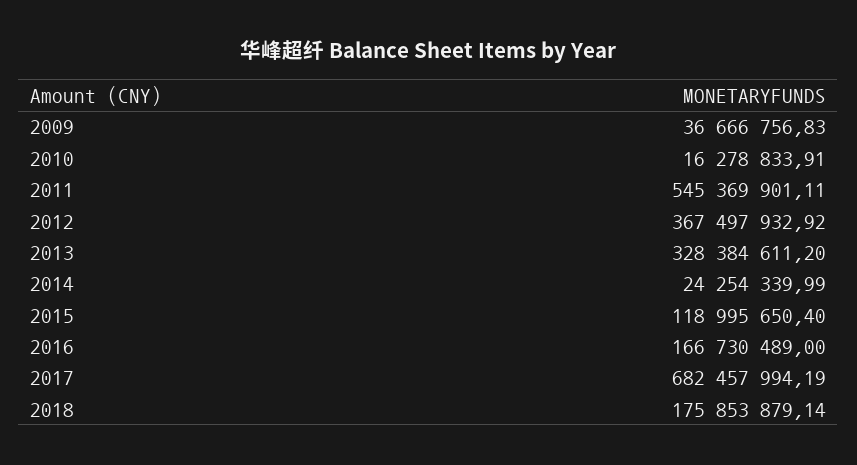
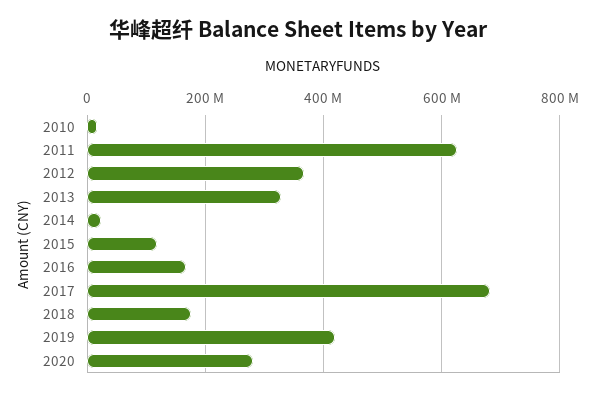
2009: 36666756.83 -> none
2011: 545369901.11 -> 620000000
2019: none -> 420000000
2020: none -> 280000000

